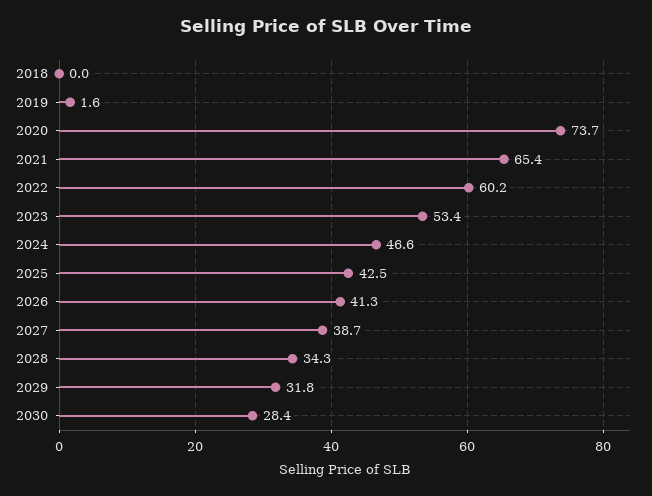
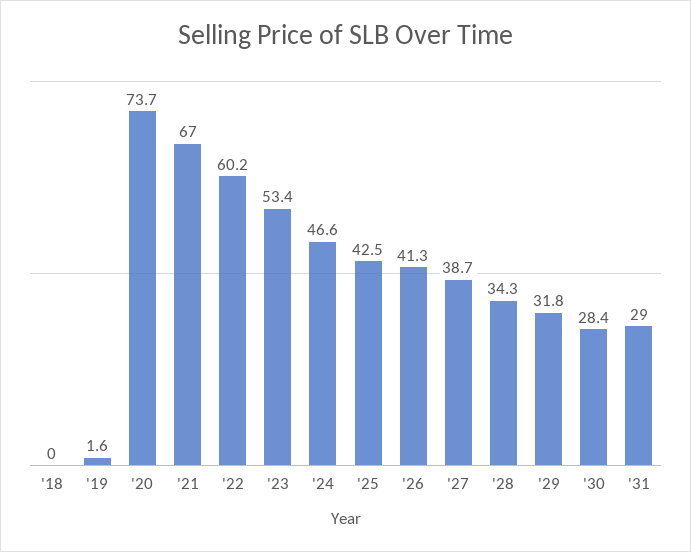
2021: 65.4 -> 67
'31: none -> 29

